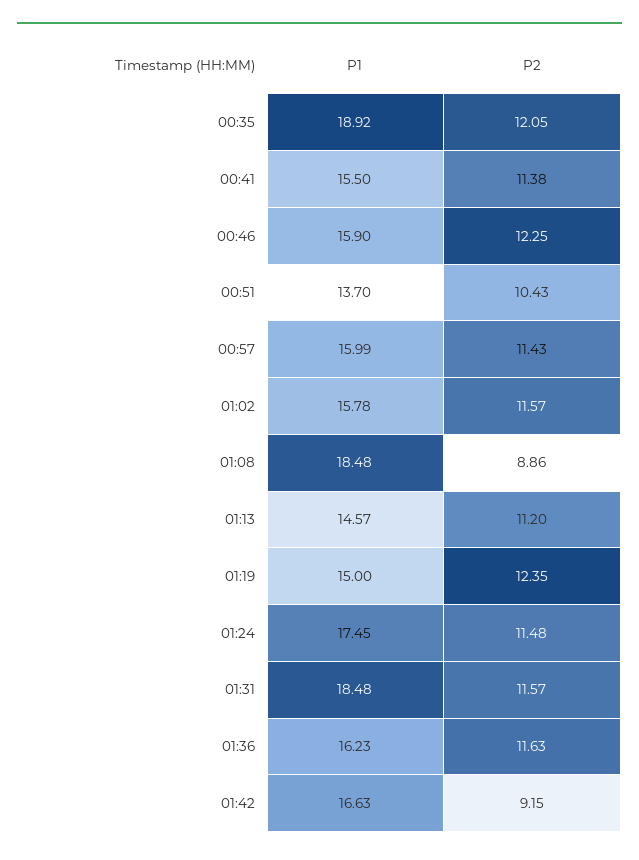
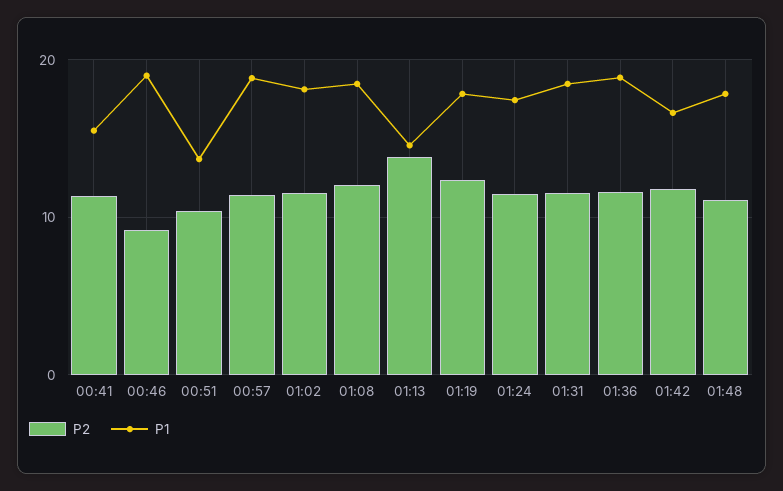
P1, 00:35: 18.92 -> none
P2, 00:35: 12.05 -> none
P1, 00:46: 15.9 -> 19
P2, 00:46: 12.25 -> 9
P1, 00:57: 15.99 -> 19
P1, 01:02: 15.78 -> 18
P2, 01:08: 8.86 -> 12
P2, 01:13: 11.2 -> 14
P1, 01:19: 15 -> 18
P1, 01:36: 16.23 -> 19
P2, 01:42: 9.15 -> 12
P2, 01:48: none -> 11
P1, 01:48: none -> 18

